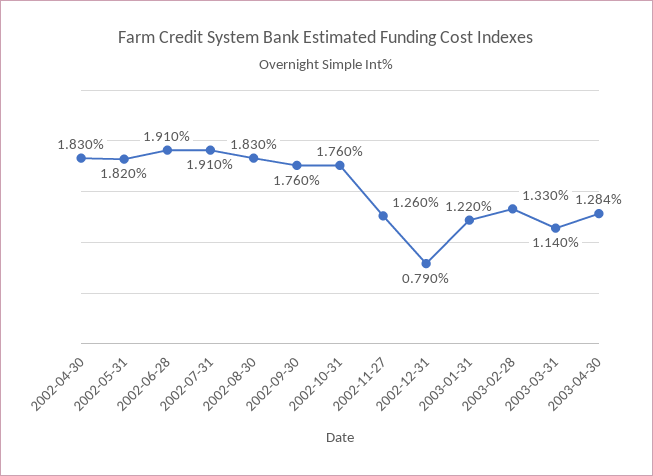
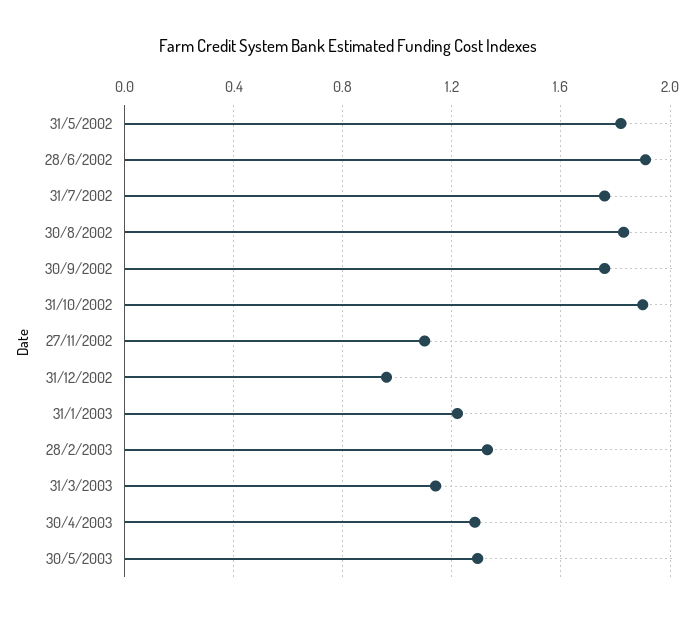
2002-04-30: 1.83 -> none
2002-07-31: 1.91 -> 1.75
2002-10-31: 1.76 -> 1.9
2002-11-27: 1.26 -> 1.1
2002-12-31: 0.79 -> 0.95
30/5/2003: none -> 1.3

